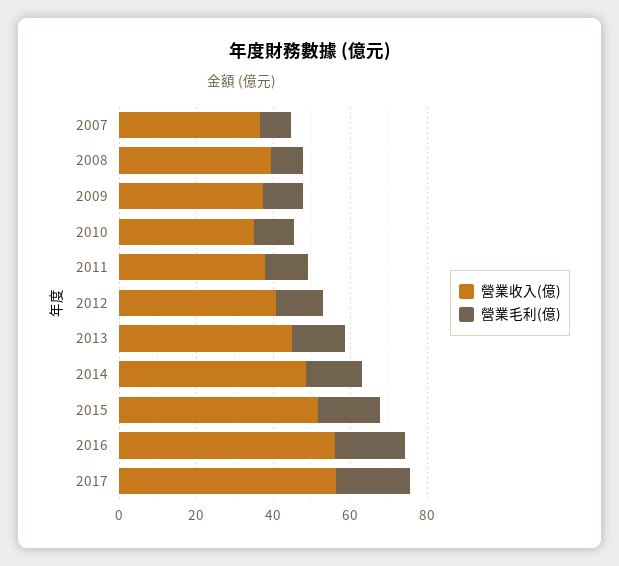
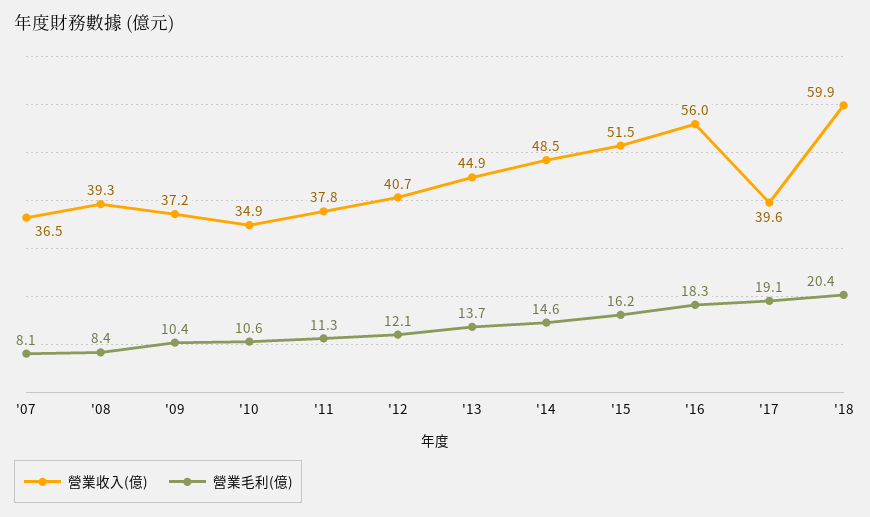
營業收入(億), 2017: 55 -> 39.6
營業收入(億), '18: none -> 59.9
營業毛利(億), '18: none -> 20.4

